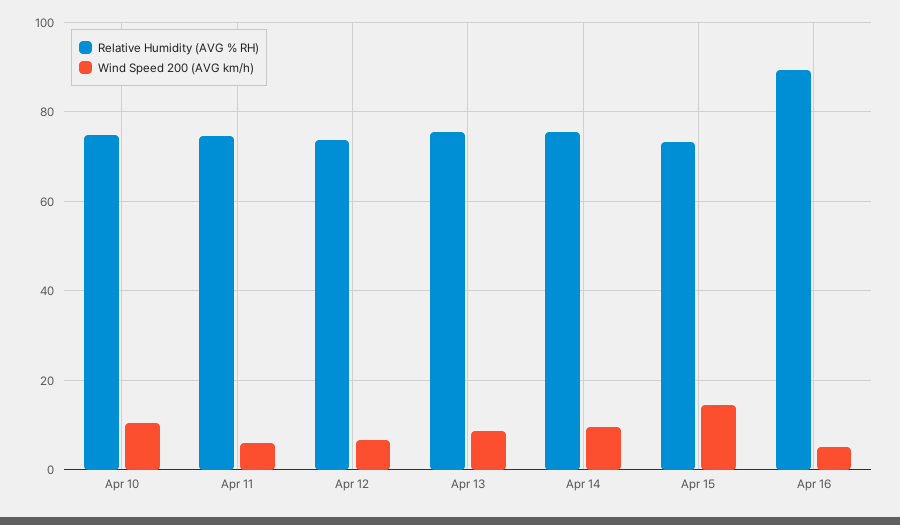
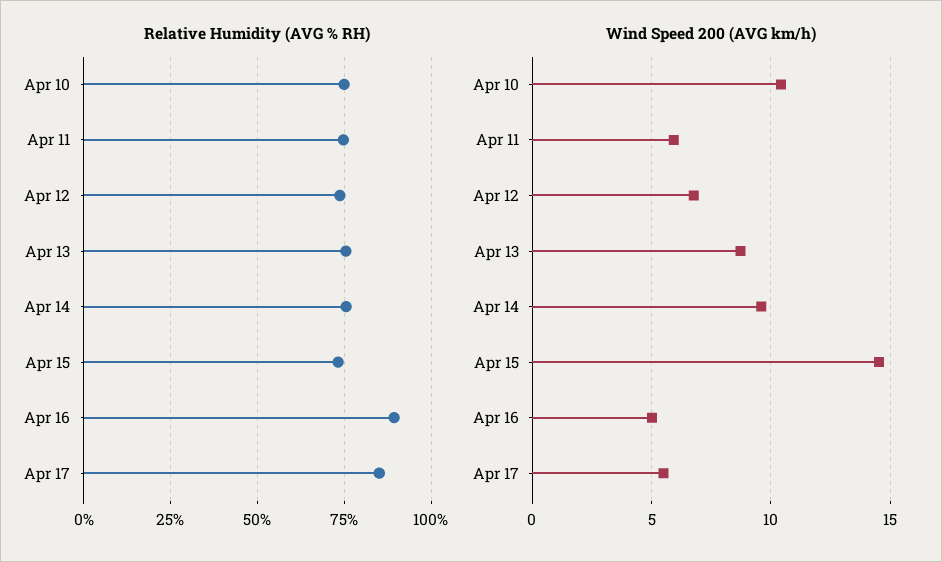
Relative Humidity (AVG % RH), Apr 17: none -> 85
Wind Speed 200 (AVG km/h), Apr 17: none -> 5.5

